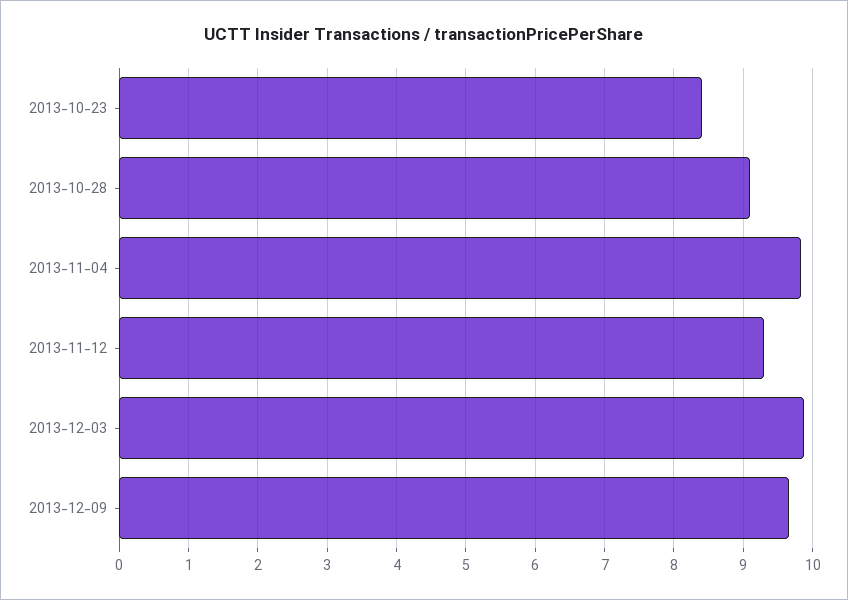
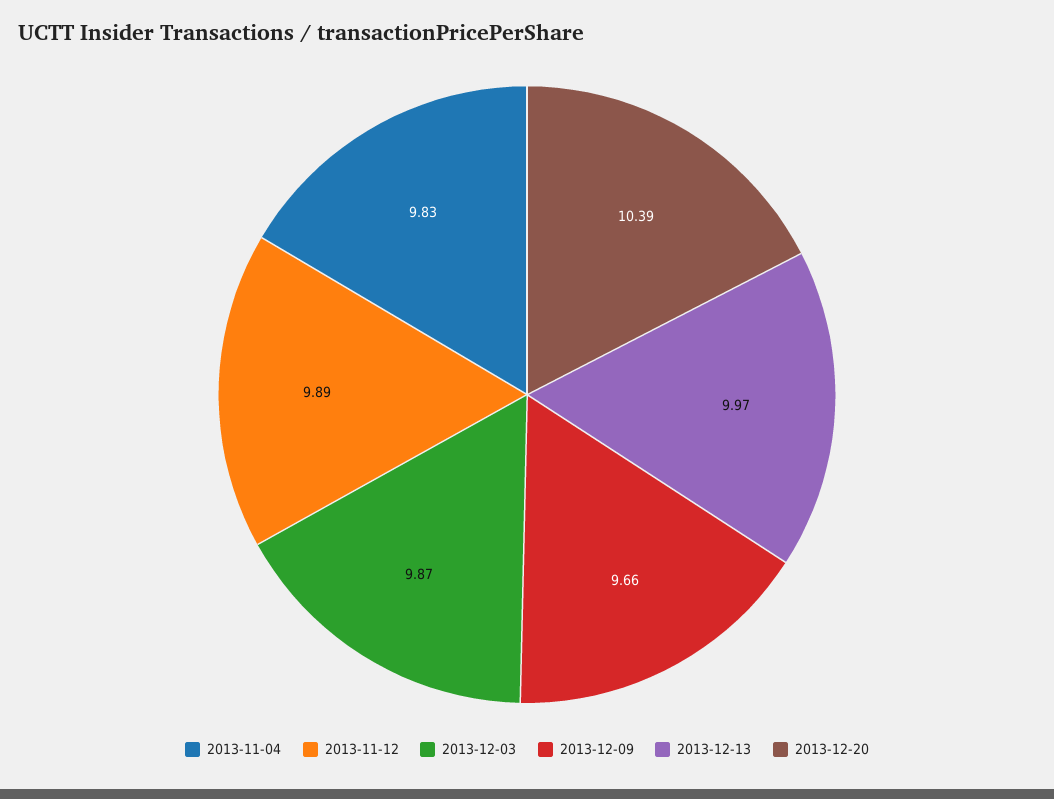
2013-10-23: 8.4 -> none
2013-10-28: 9.1 -> none
2013-11-12: 9.3 -> 9.89
2013-12-13: none -> 9.97
2013-12-20: none -> 10.39

